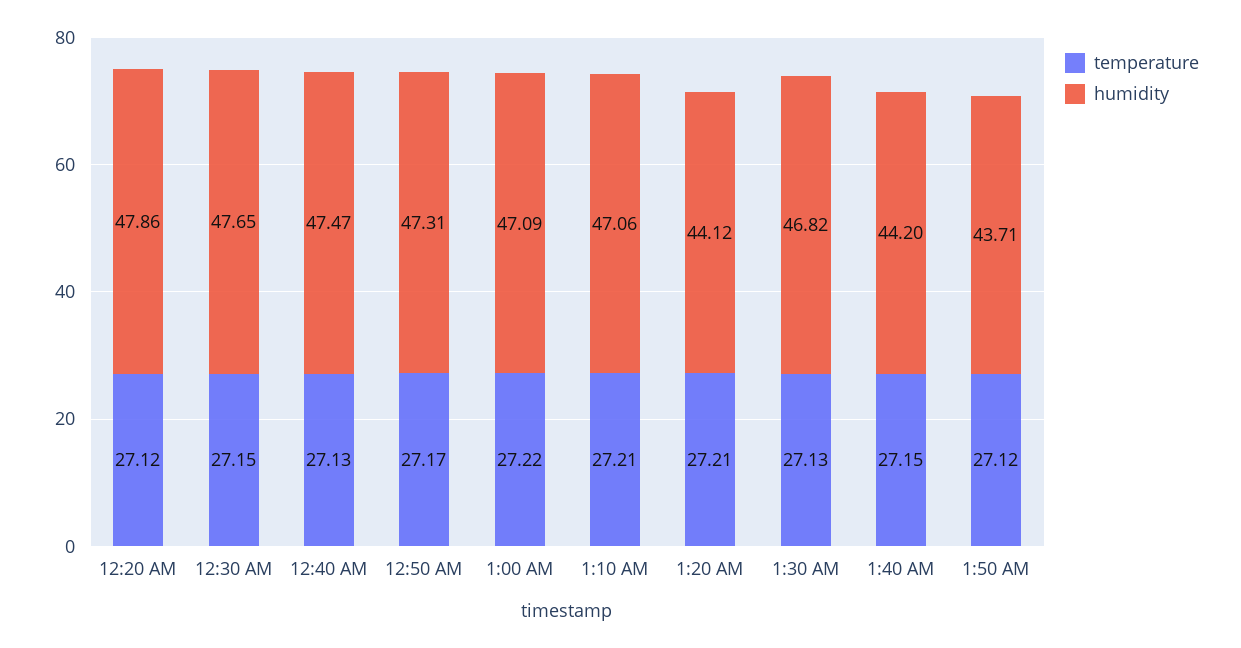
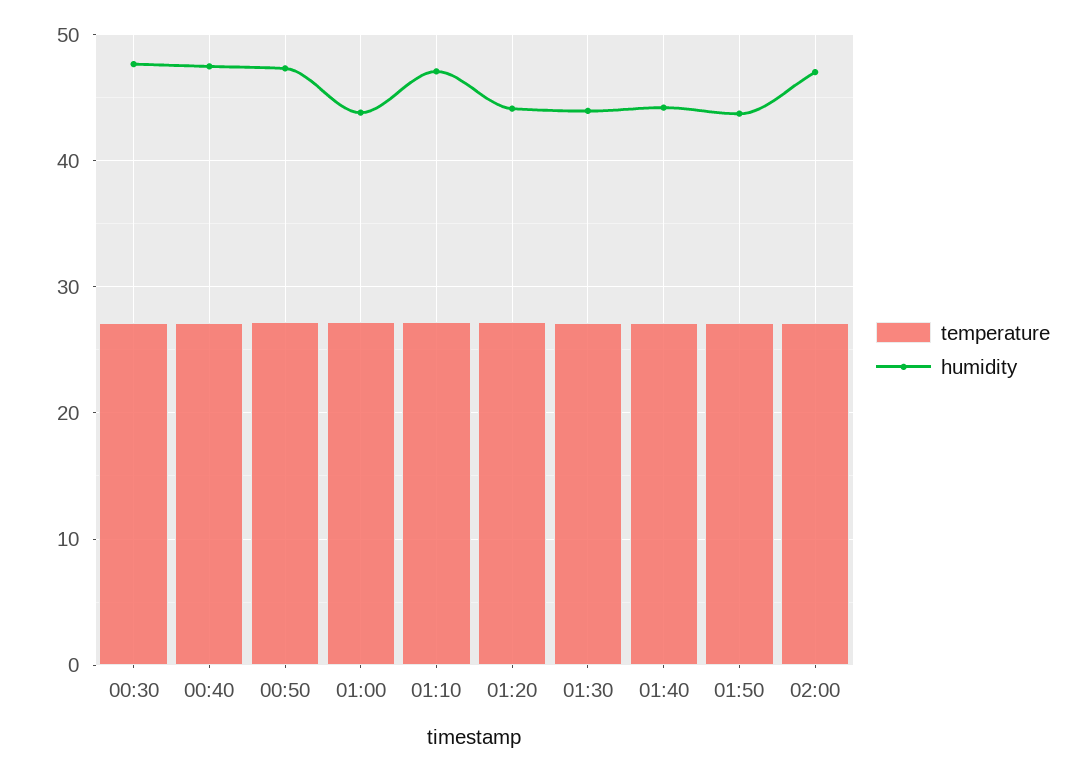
temperature, 12:20 AM: 27.12 -> none
humidity, 12:20 AM: 47.86 -> none
humidity, 1:00 AM: 47.09 -> 44
humidity, 1:30 AM: 46.82 -> 44
temperature, 02:00: none -> 27
humidity, 02:00: none -> 47

